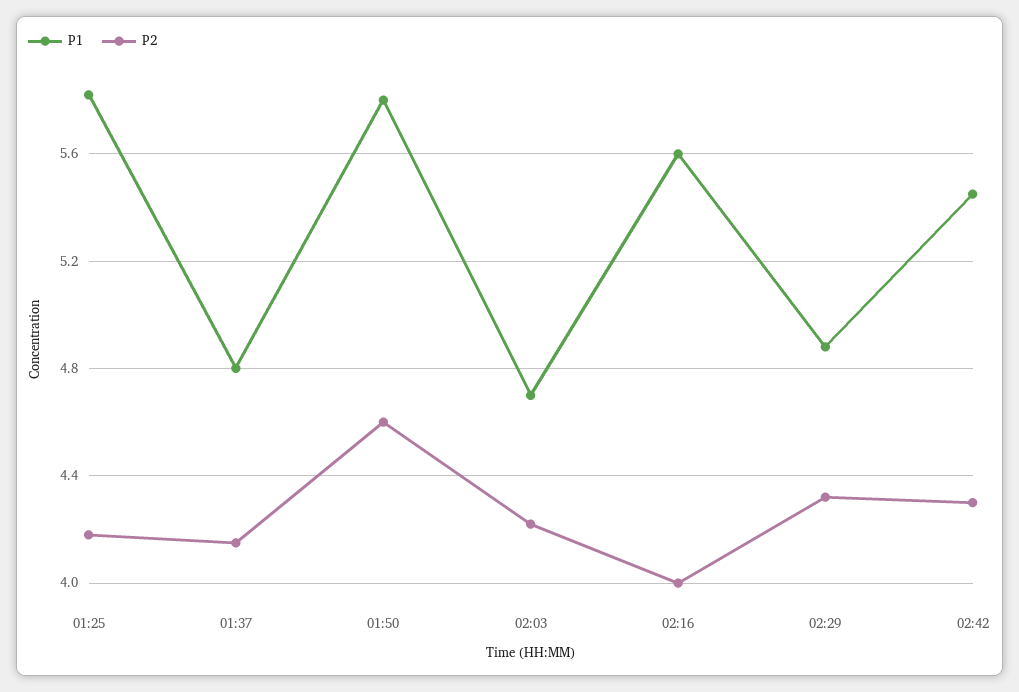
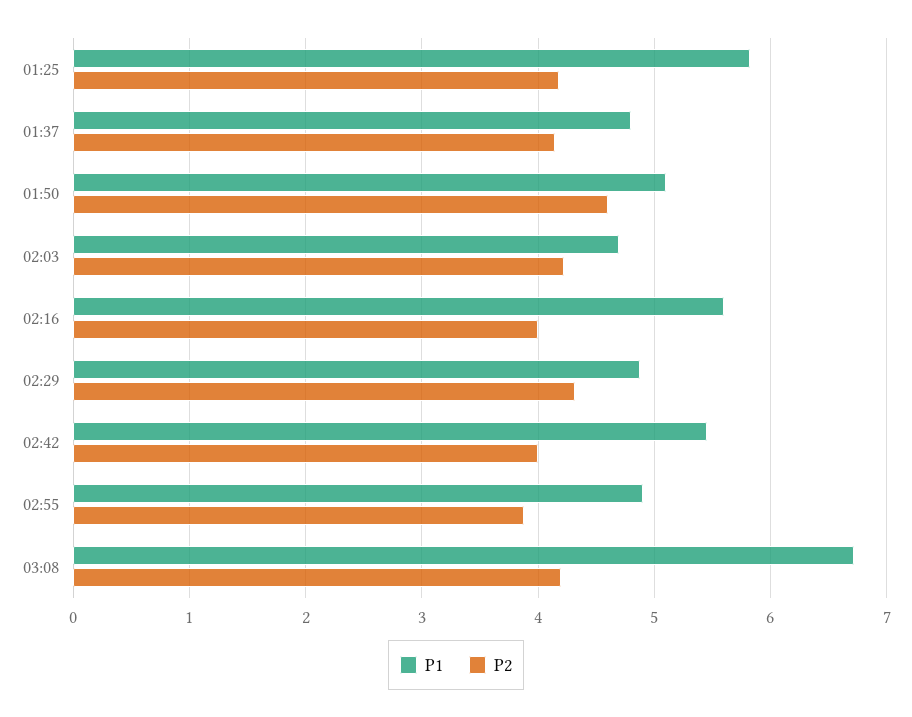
P1, 01:50: 5.8 -> 5.1
P2, 02:42: 4.3 -> 4
P1, 02:55: none -> 4.9
P2, 02:55: none -> 3.9
P1, 03:08: none -> 6.7
P2, 03:08: none -> 4.2

